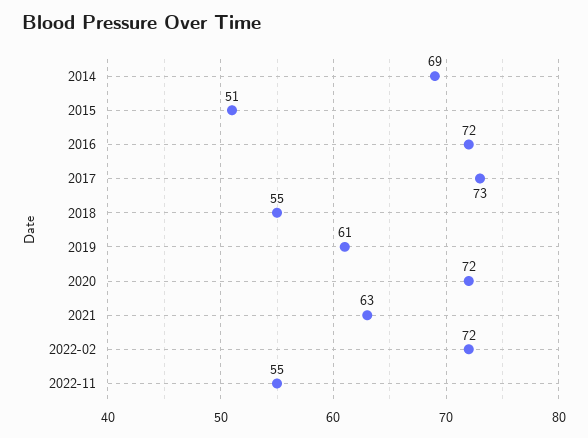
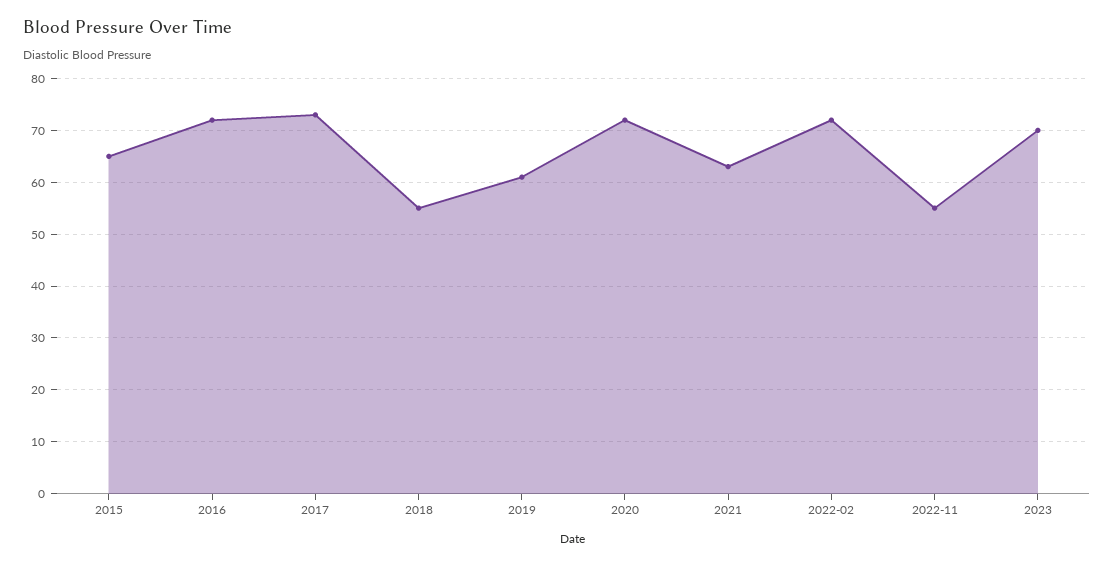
2014: 69 -> none
2015: 51 -> 65
2023: none -> 70

